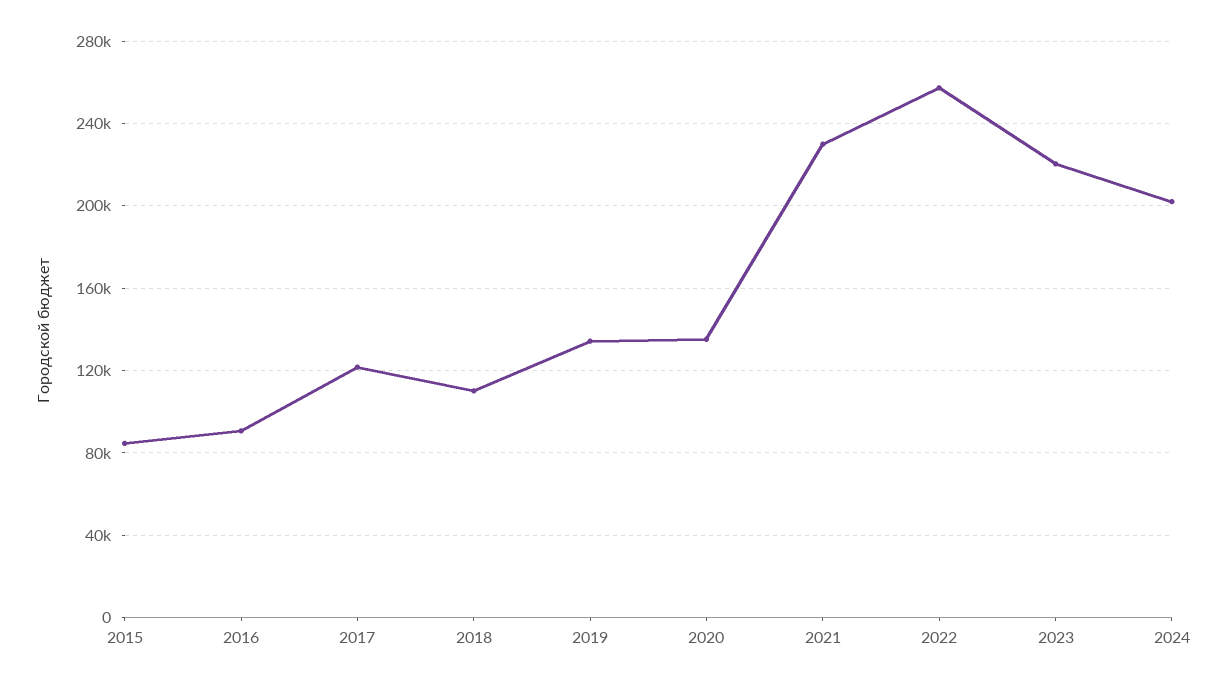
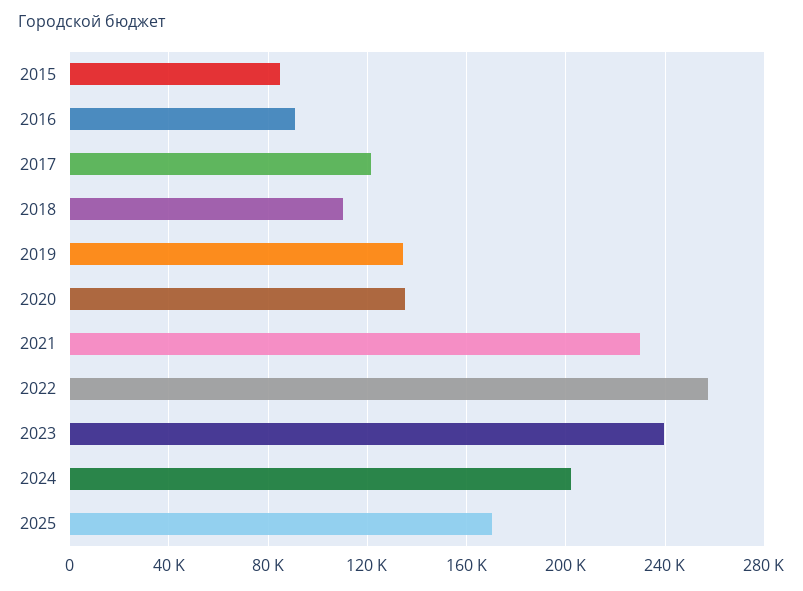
2023: 220000 -> 240000
2025: none -> 170000

